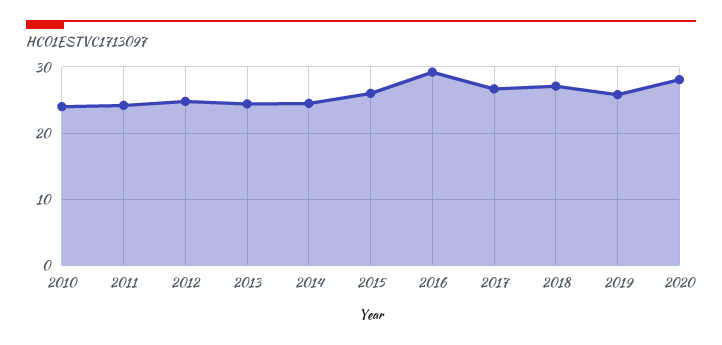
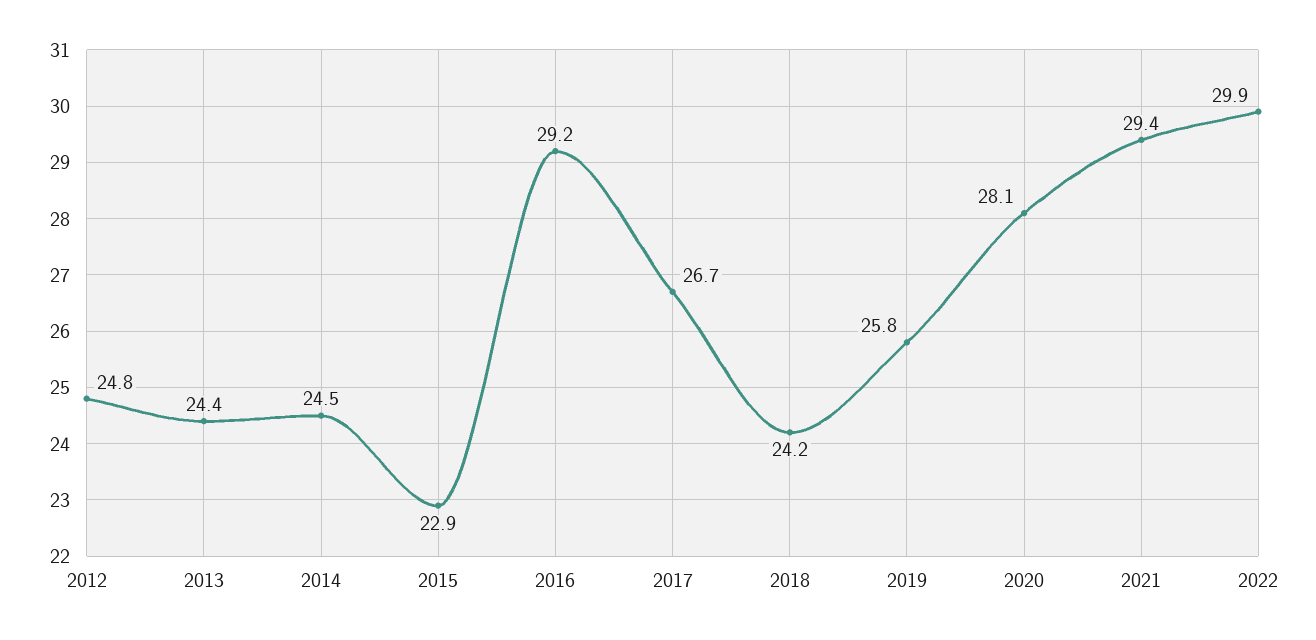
2010: 24 -> none
2011: 24 -> none
2015: 26 -> 22.9
2018: 27 -> 24.2
2021: none -> 29.4
2022: none -> 29.9

